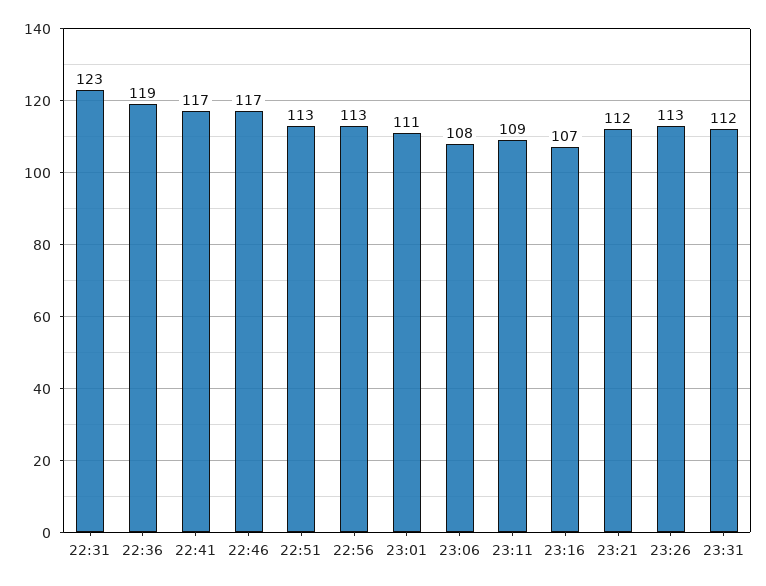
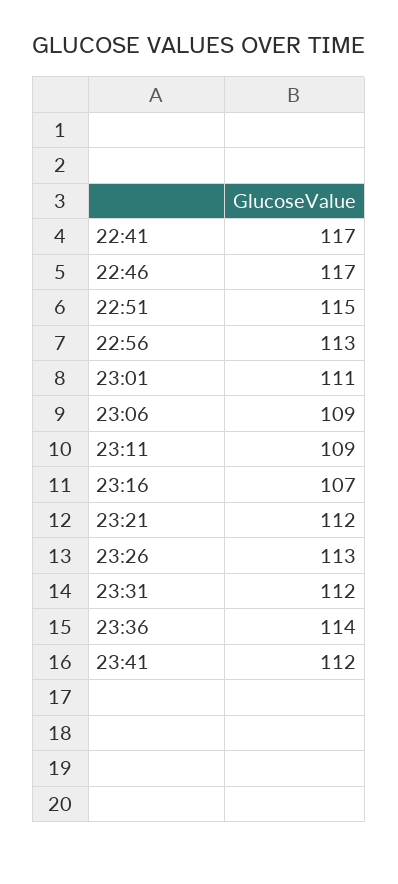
22:31: 123 -> none
22:36: 119 -> none
22:51: 113 -> 115
23:06: 108 -> 109
23:36: none -> 114
23:41: none -> 112

